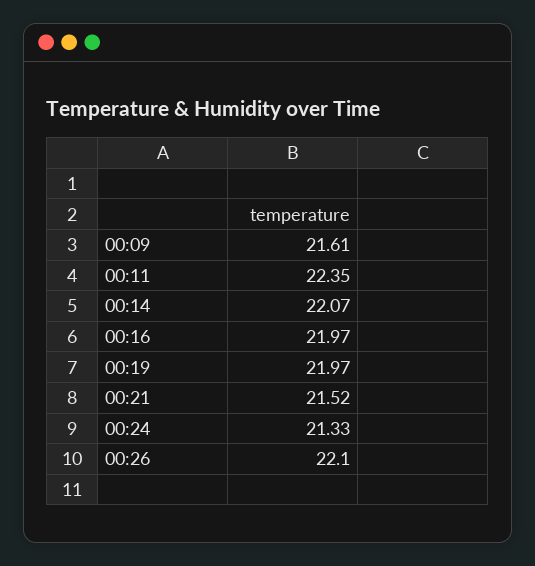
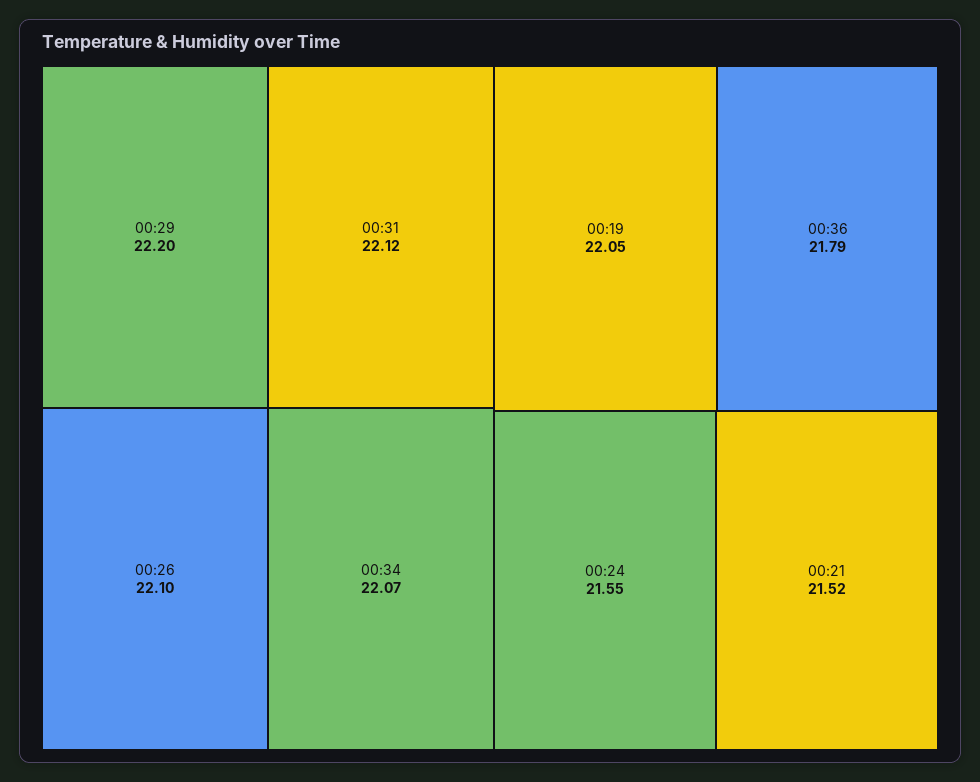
00:09: 21.61 -> none
00:11: 22.35 -> none
00:14: 22.07 -> none
00:16: 21.97 -> none
00:19: 21.97 -> 22.05
00:24: 21.33 -> 21.55
00:29: none -> 22.2
00:31: none -> 22.12
00:34: none -> 22.07
00:36: none -> 21.79

